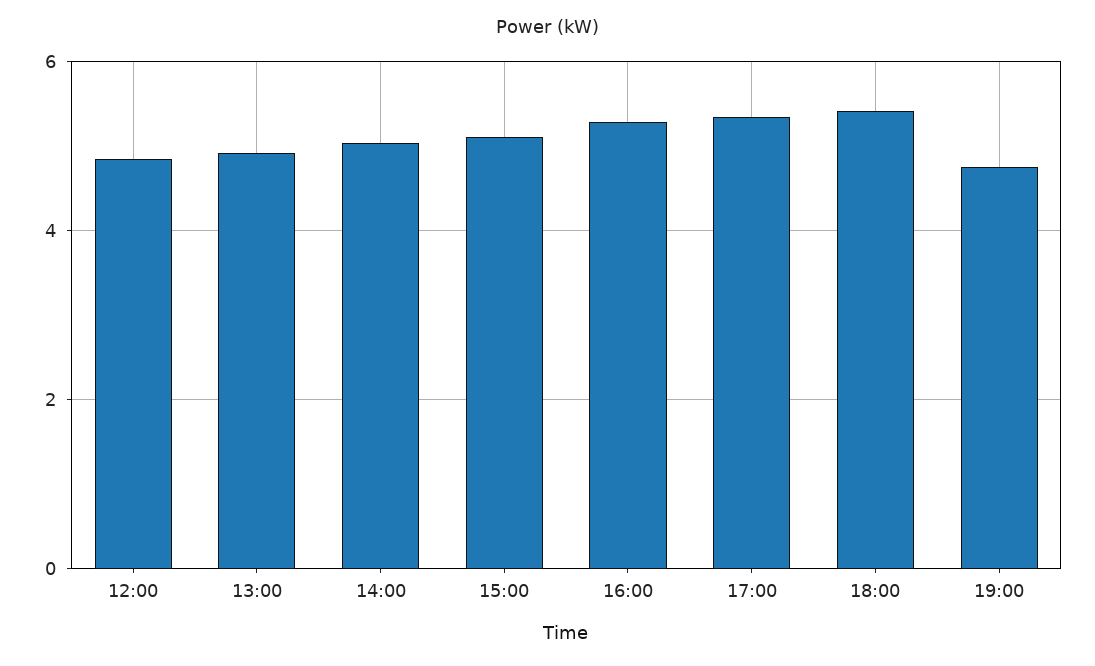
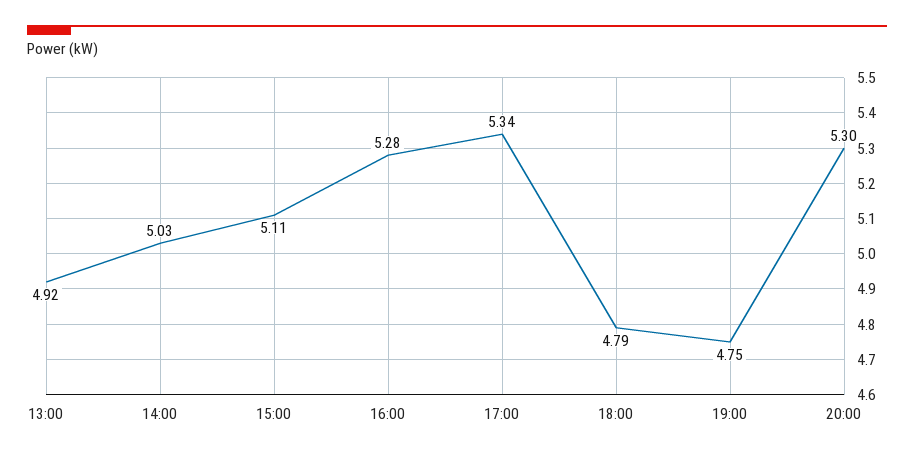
12:00: 4.8 -> none
18:00: 5.4 -> 4.79
20:00: none -> 5.3

